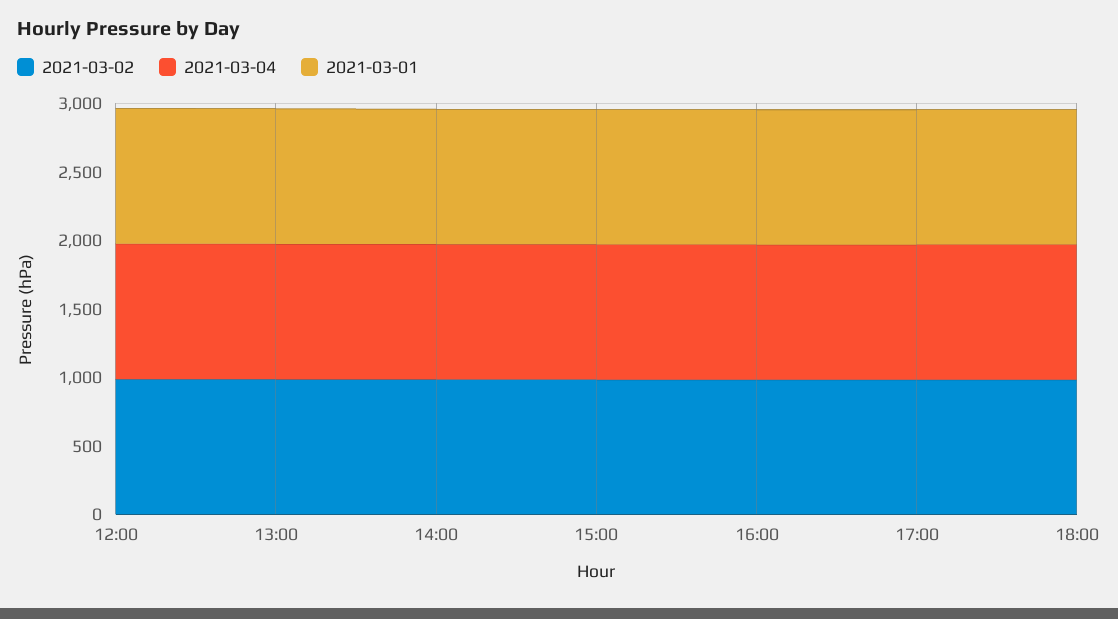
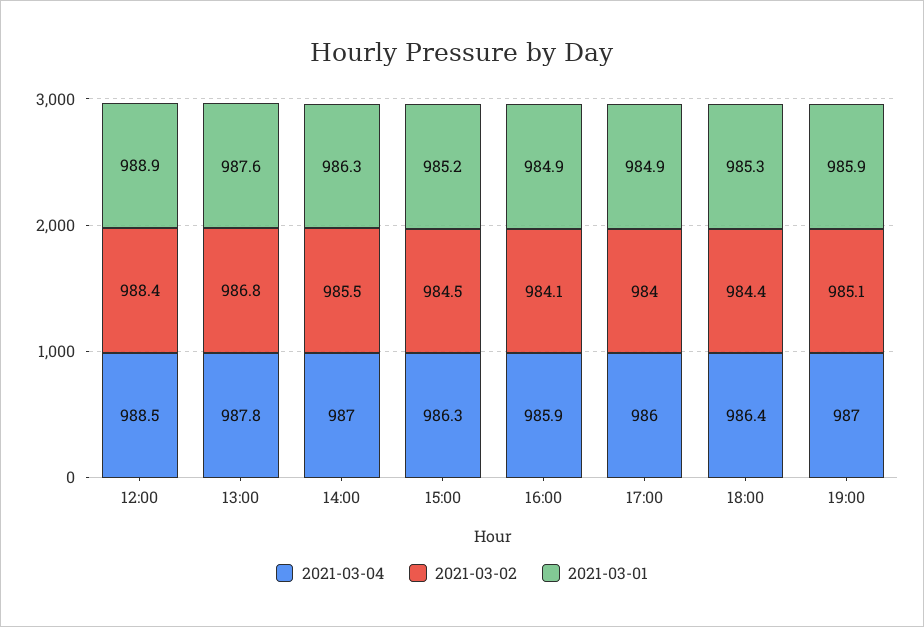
2021-03-04, 19:00: none -> 987
2021-03-02, 19:00: none -> 985.1
2021-03-01, 19:00: none -> 985.9

